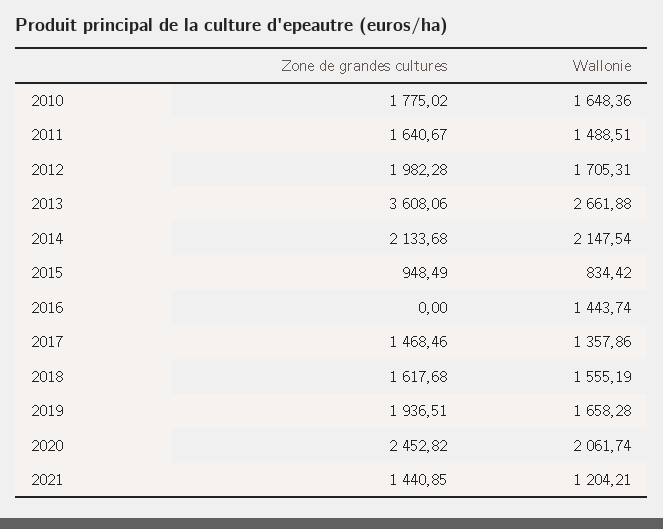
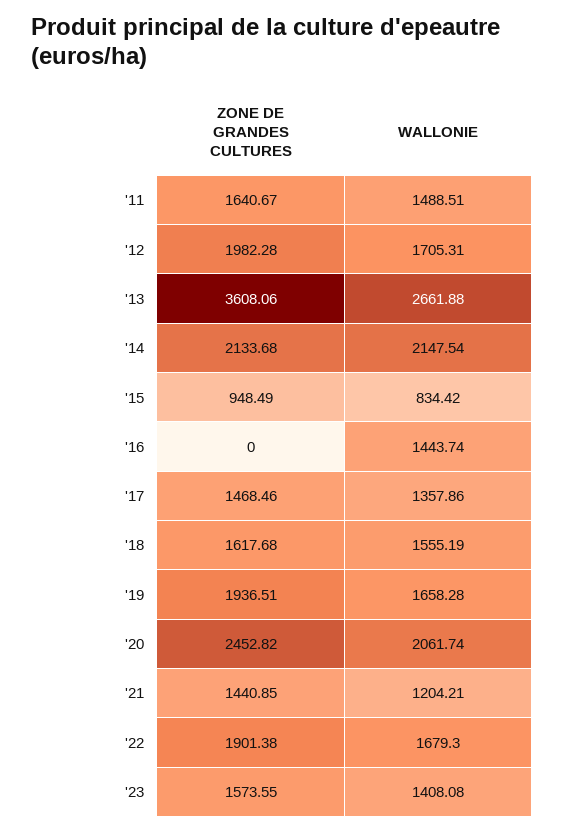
Zone de grandes cultures, 2010: 1775.02 -> none
Wallonie, 2010: 1648.36 -> none
Zone de grandes cultures, '22: none -> 1901.38
Wallonie, '22: none -> 1679.3
Zone de grandes cultures, '23: none -> 1573.55
Wallonie, '23: none -> 1408.08

